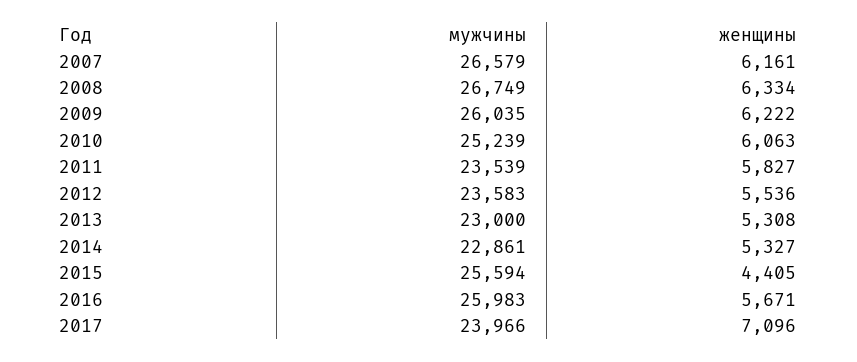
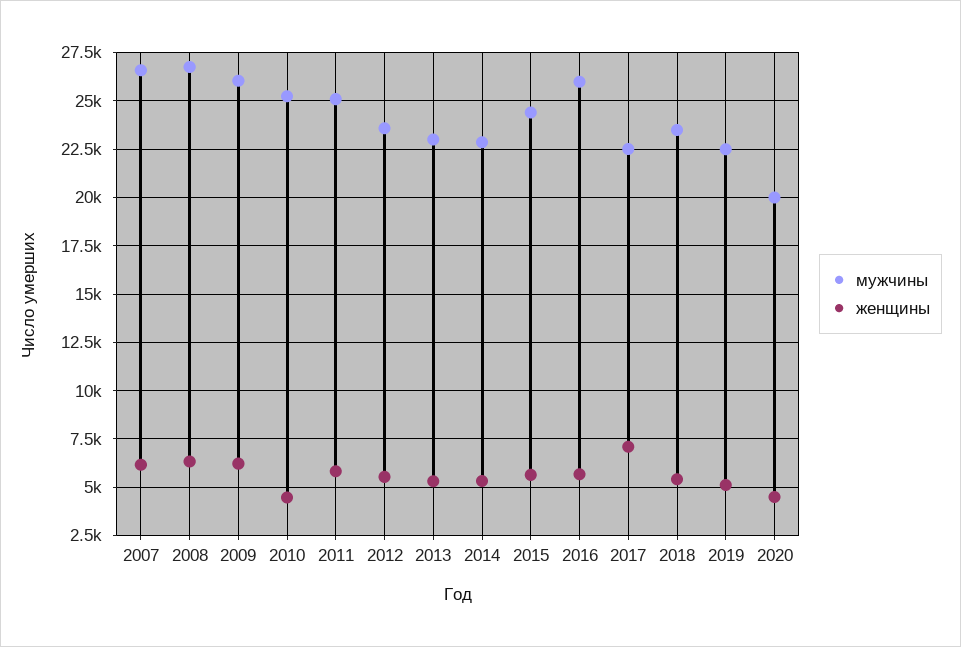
женщины, 2010: 6063 -> 4500
мужчины, 2011: 23539 -> 25000
мужчины, 2015: 25594 -> 24500
женщины, 2015: 4405 -> 5500
мужчины, 2017: 23966 -> 22500
мужчины, 2018: none -> 23500
женщины, 2018: none -> 5500
мужчины, 2019: none -> 22500
женщины, 2019: none -> 5000
мужчины, 2020: none -> 20000
женщины, 2020: none -> 4500

